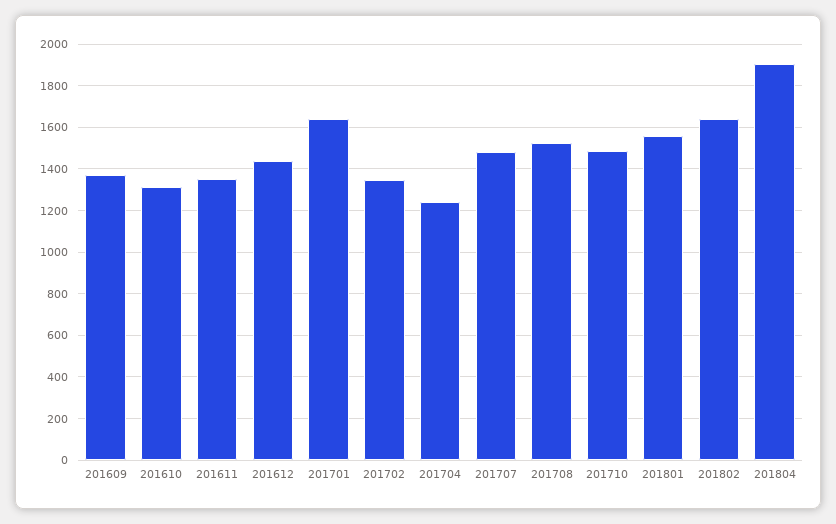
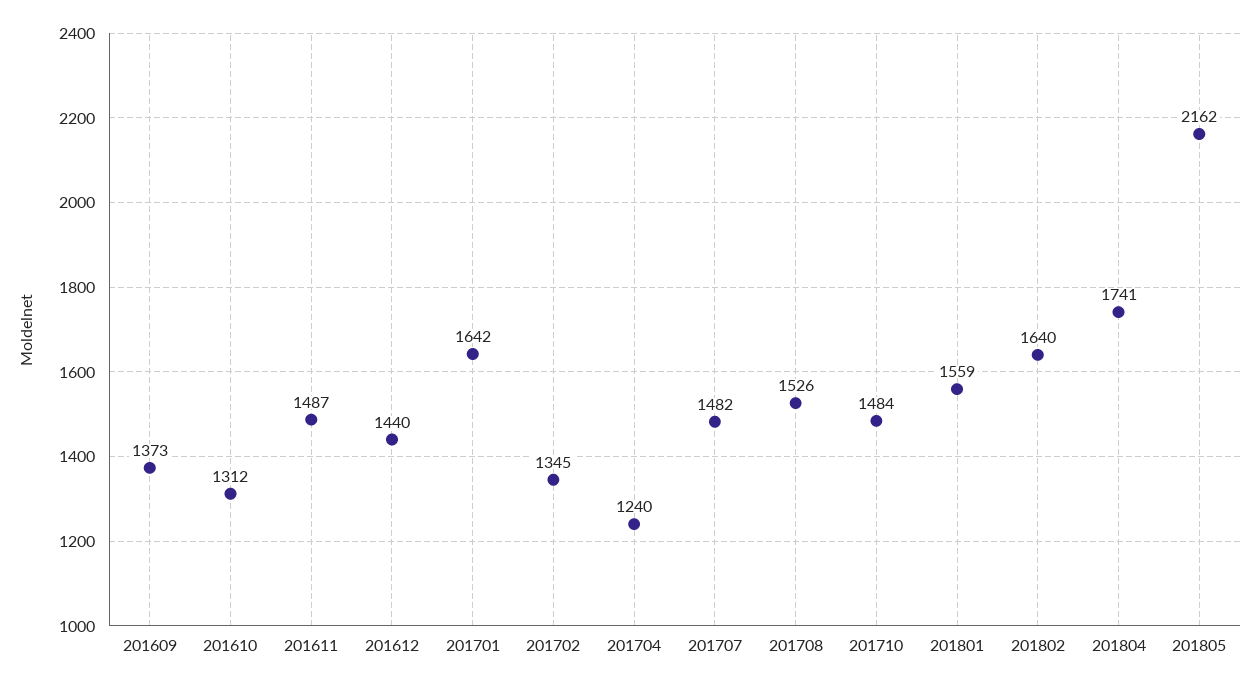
201611: 1350 -> 1487
201804: 1900 -> 1741
201805: none -> 2162

